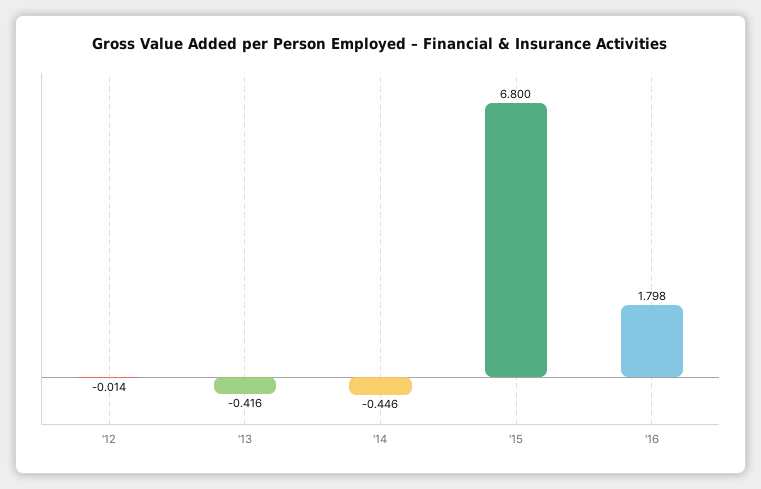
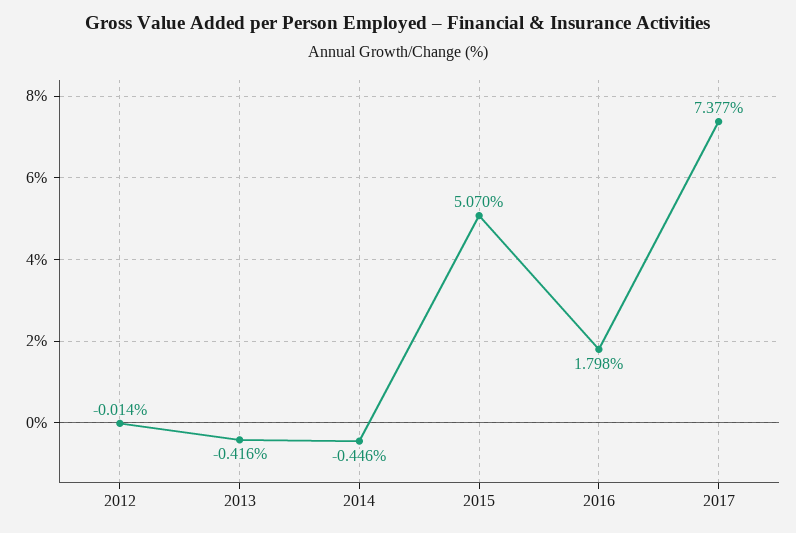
'15: 6.8 -> 5.07
2017: none -> 7.377

